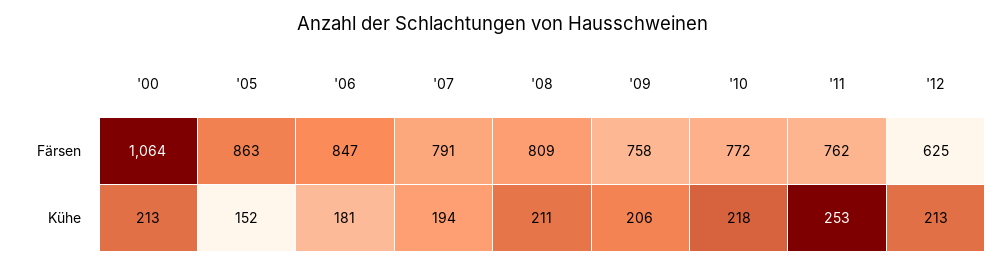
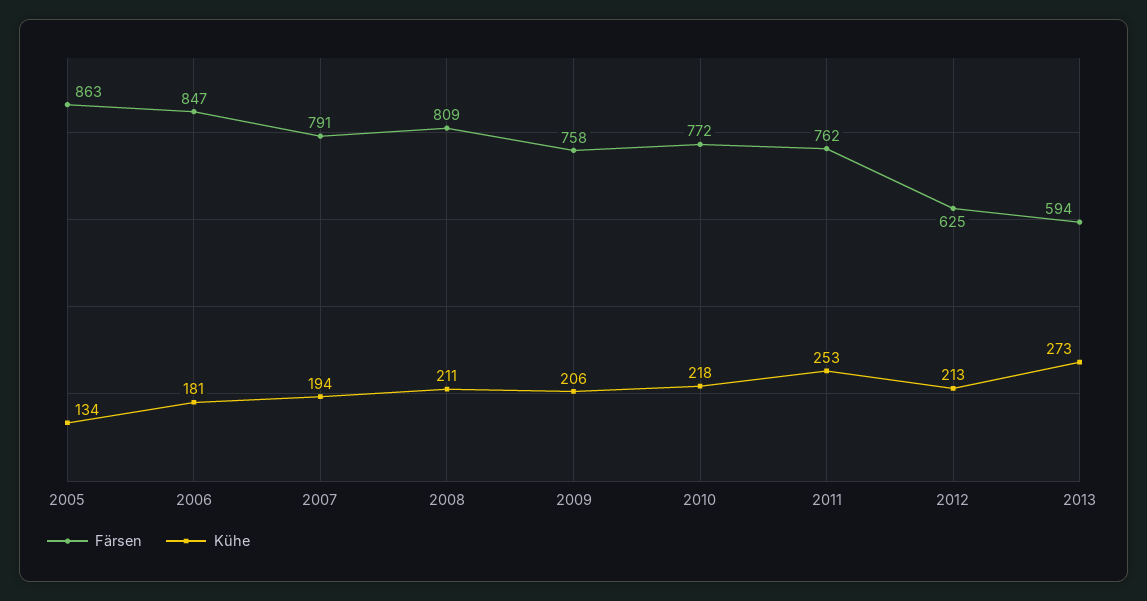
Färsen, '00: 1064 -> none
Kühe, '00: 213 -> none
Kühe, '05: 152 -> 134
Färsen, 2013: none -> 594
Kühe, 2013: none -> 273

